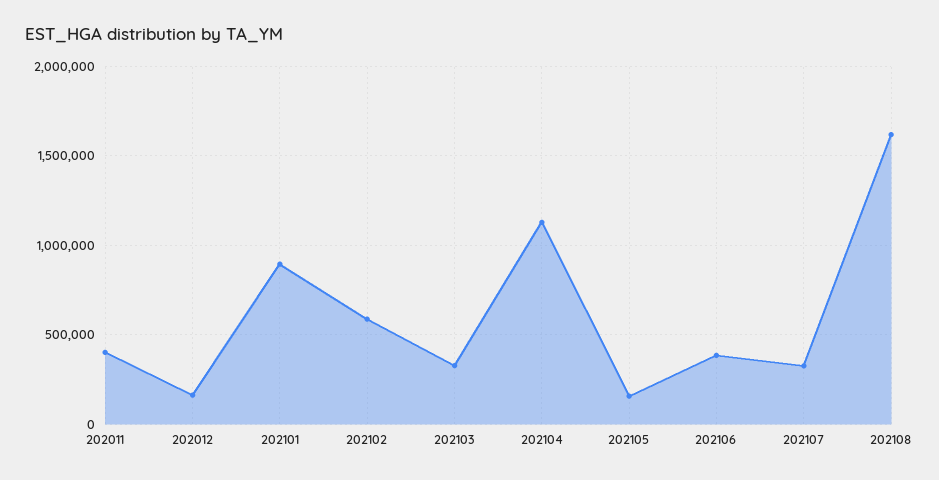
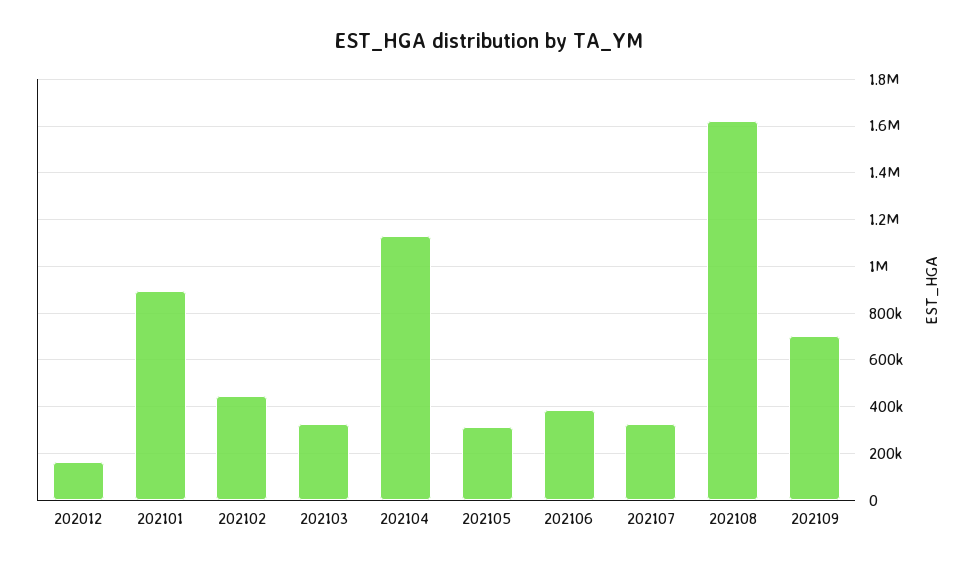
202011: 400000 -> none
202102: 600000 -> 450000
202105: 150000 -> 300000
202109: none -> 700000

